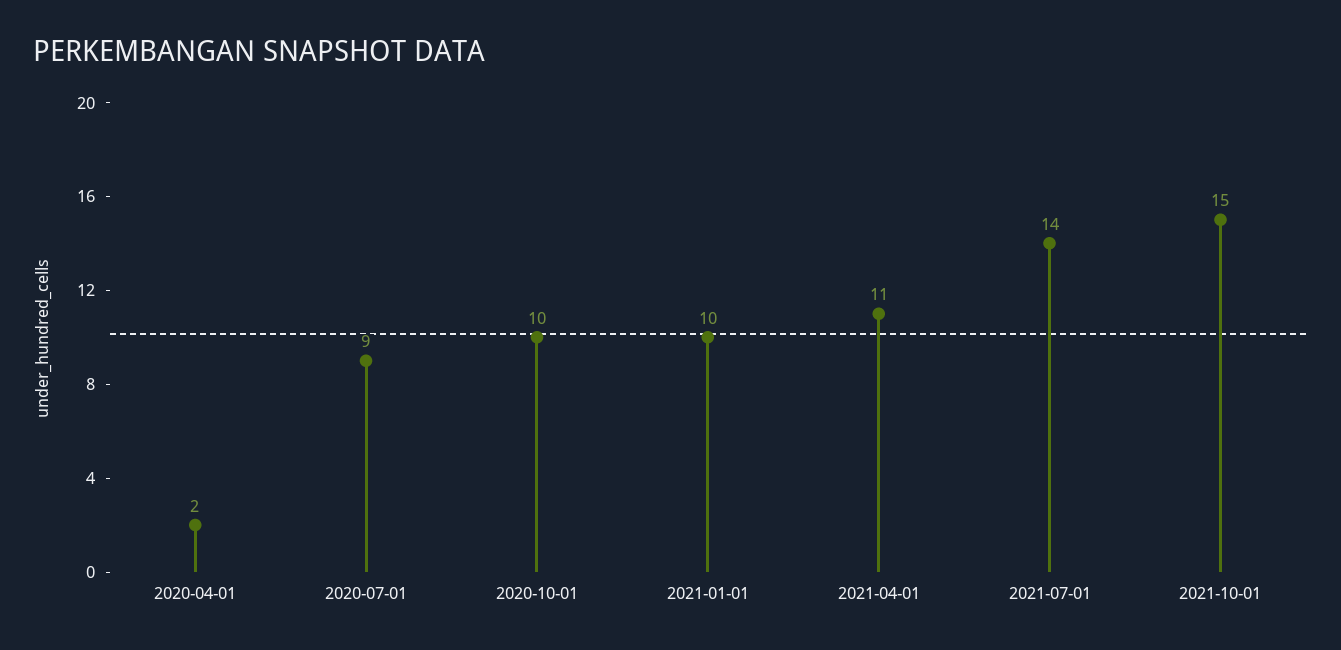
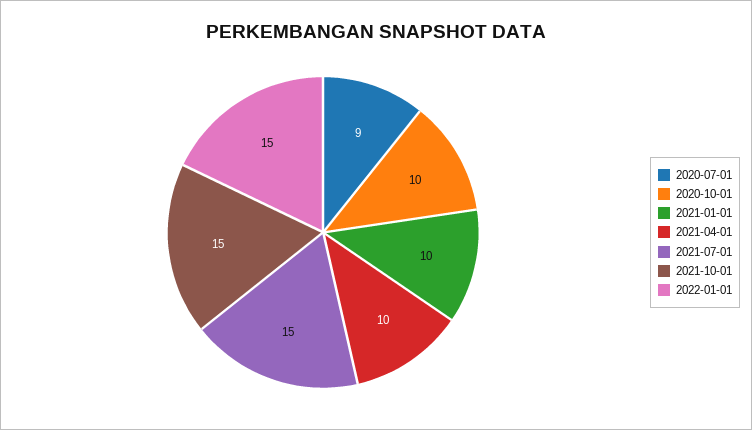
2020-04-01: 2 -> none
2021-04-01: 11 -> 10
2021-07-01: 14 -> 15
2022-01-01: none -> 15

